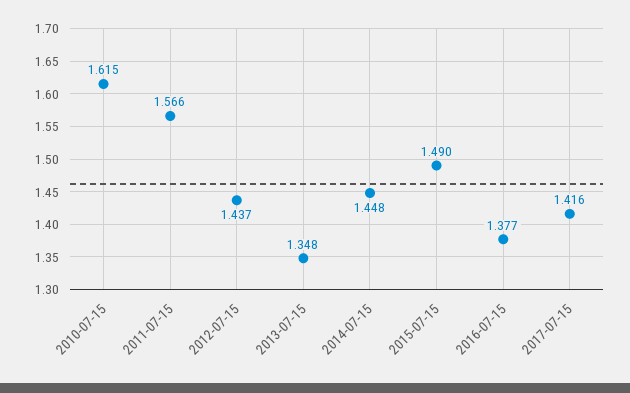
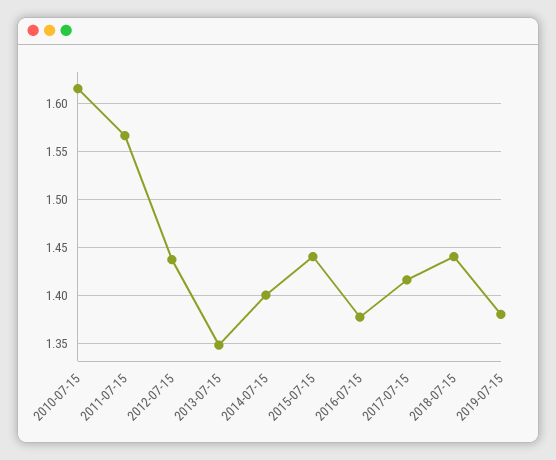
2014-07-15: 1.448 -> 1.4
2015-07-15: 1.49 -> 1.44
2018-07-15: none -> 1.44
2019-07-15: none -> 1.38

